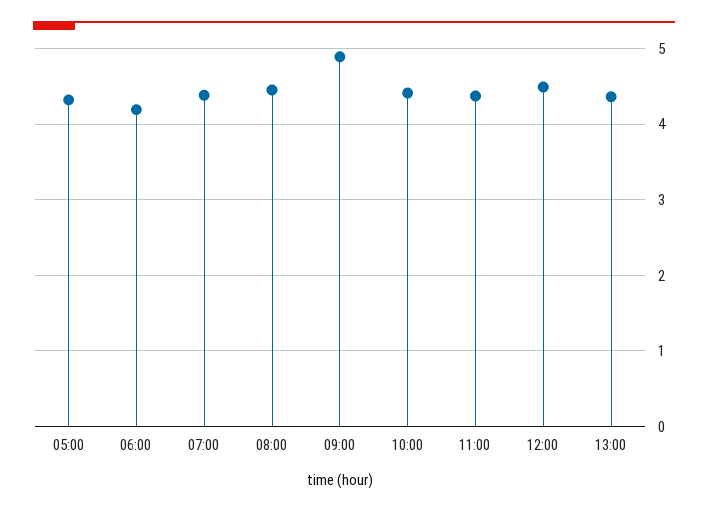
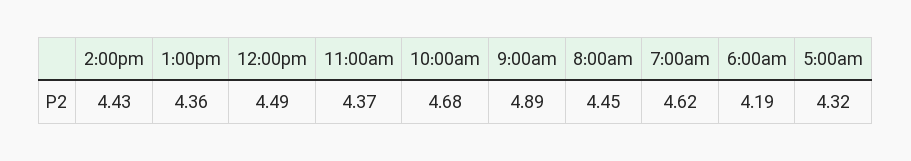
07:00: 4.4 -> 4.62
10:00: 4.4 -> 4.68
2:00pm: none -> 4.43

